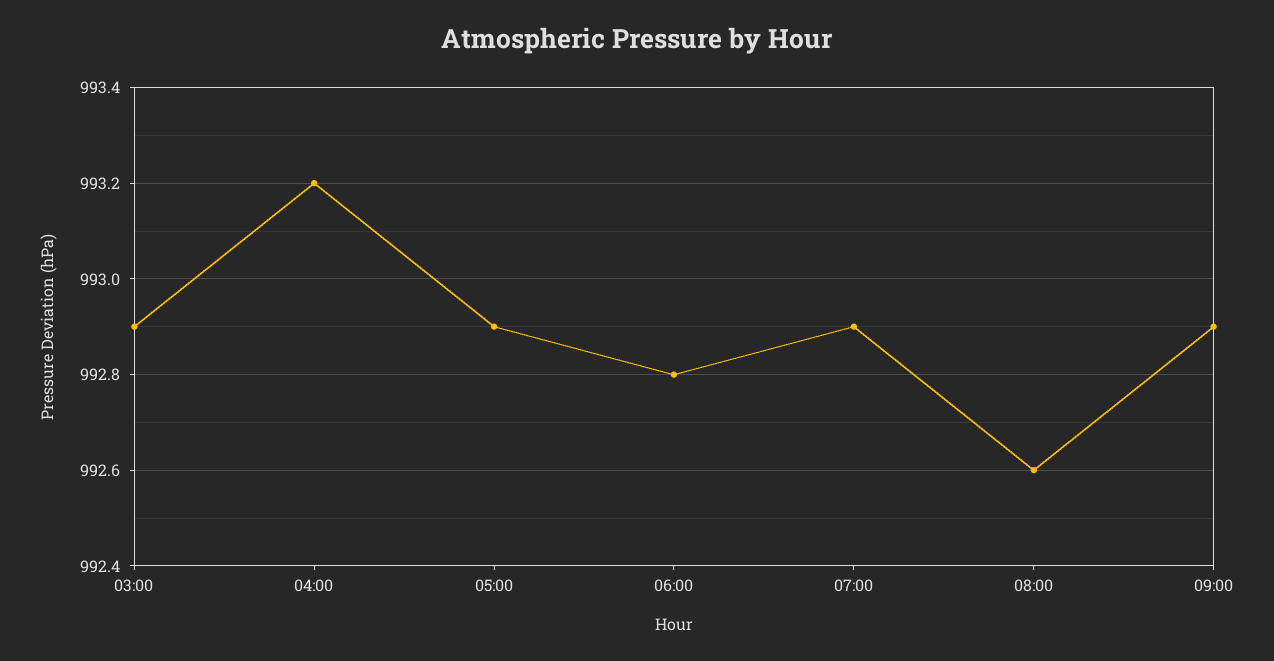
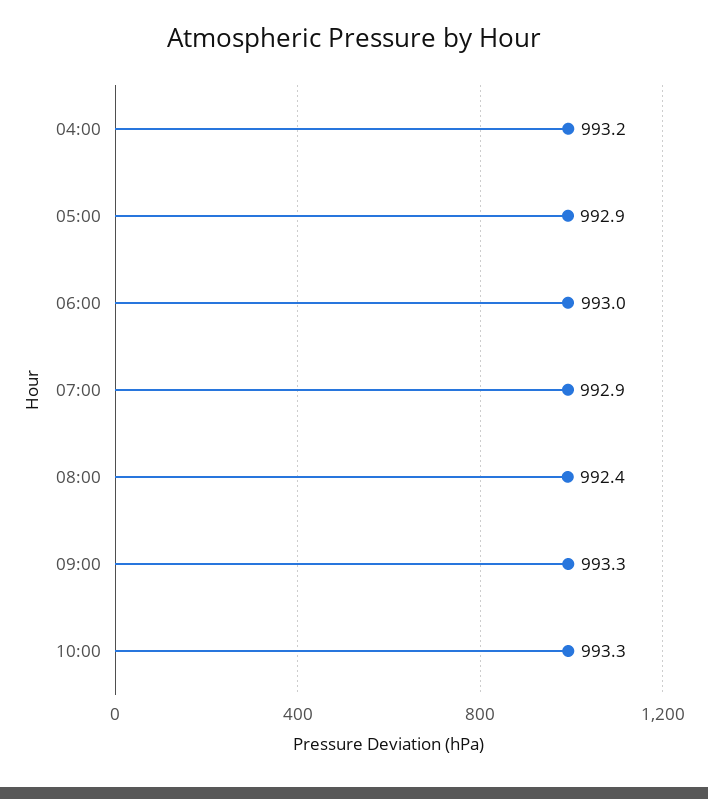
03:00: 992.9 -> none
06:00: 992.8 -> 993
08:00: 992.6 -> 992.4
09:00: 992.9 -> 993.3
10:00: none -> 993.3

